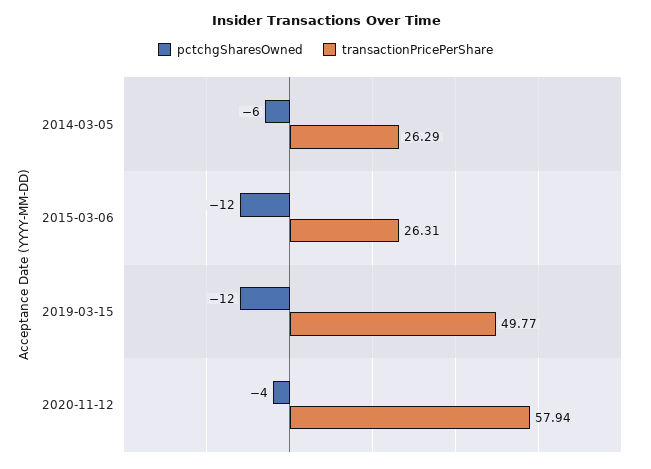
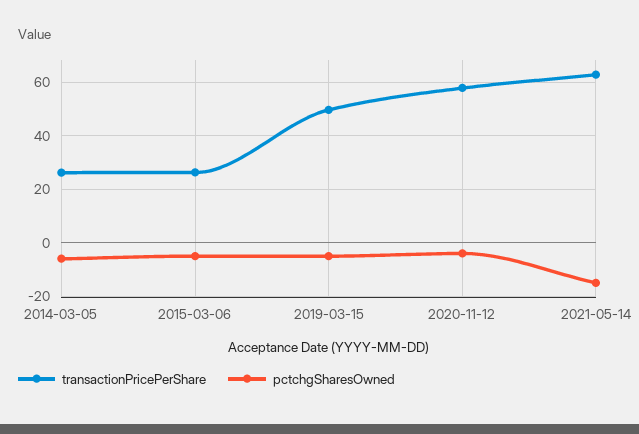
pctchgSharesOwned, 2015-03-06: -12 -> -5
pctchgSharesOwned, 2019-03-15: -12 -> -5
transactionPricePerShare, 2021-05-14: none -> 62.5
pctchgSharesOwned, 2021-05-14: none -> -15

